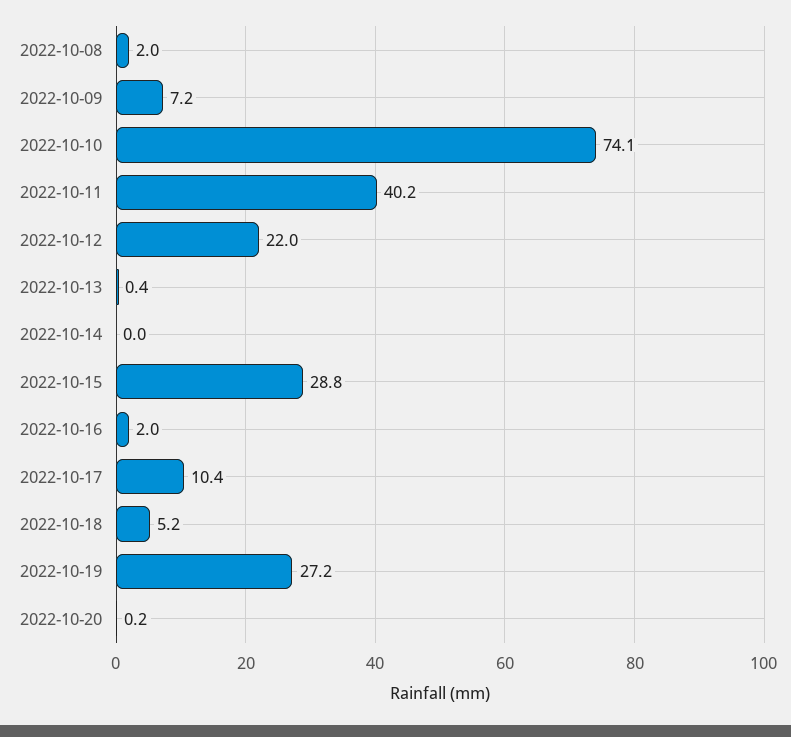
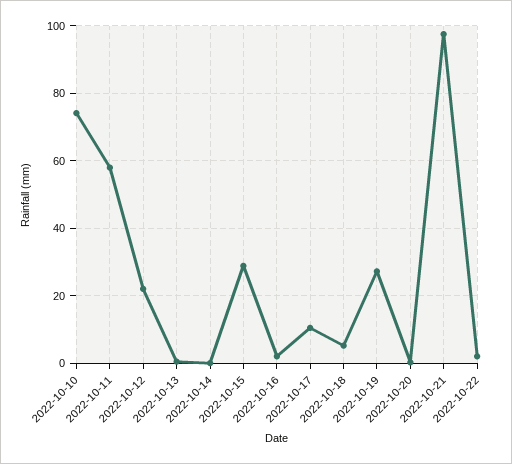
2022-10-08: 2 -> none
2022-10-09: 7.2 -> none
2022-10-11: 40.2 -> 58
2022-10-21: none -> 98
2022-10-22: none -> 2

